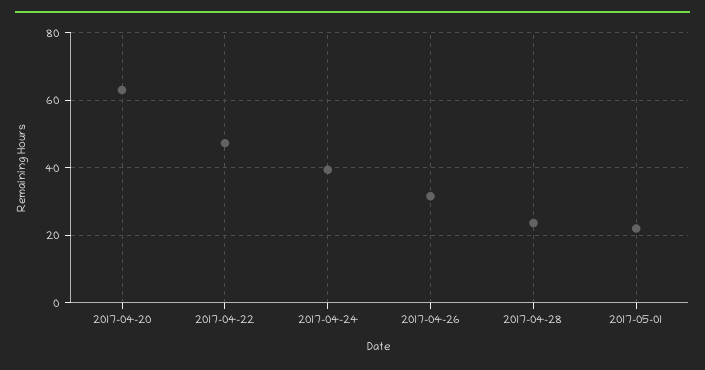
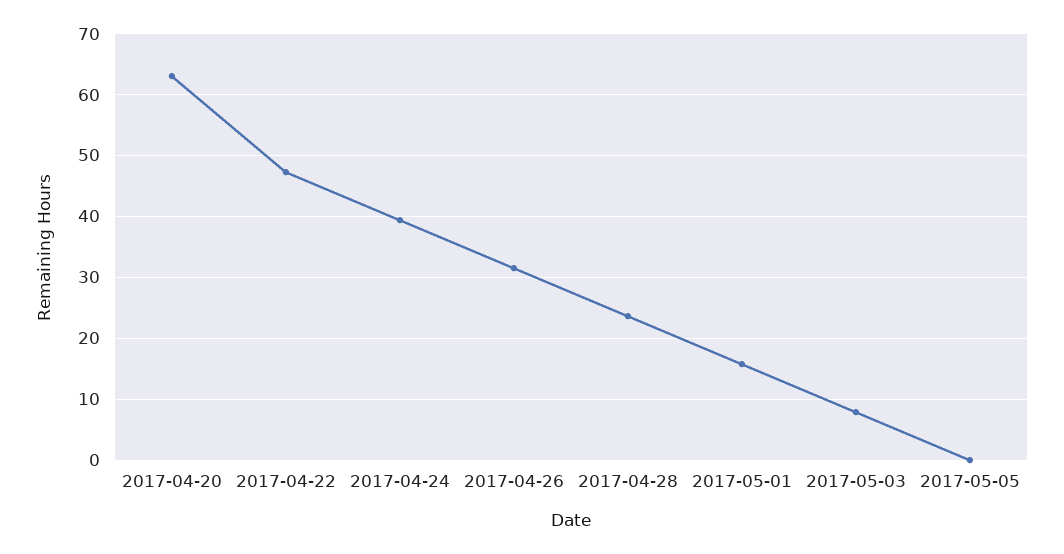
2017-05-01: 22 -> 16
2017-05-03: none -> 8
2017-05-05: none -> 0

